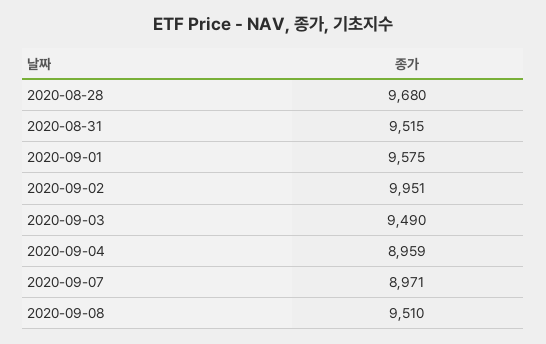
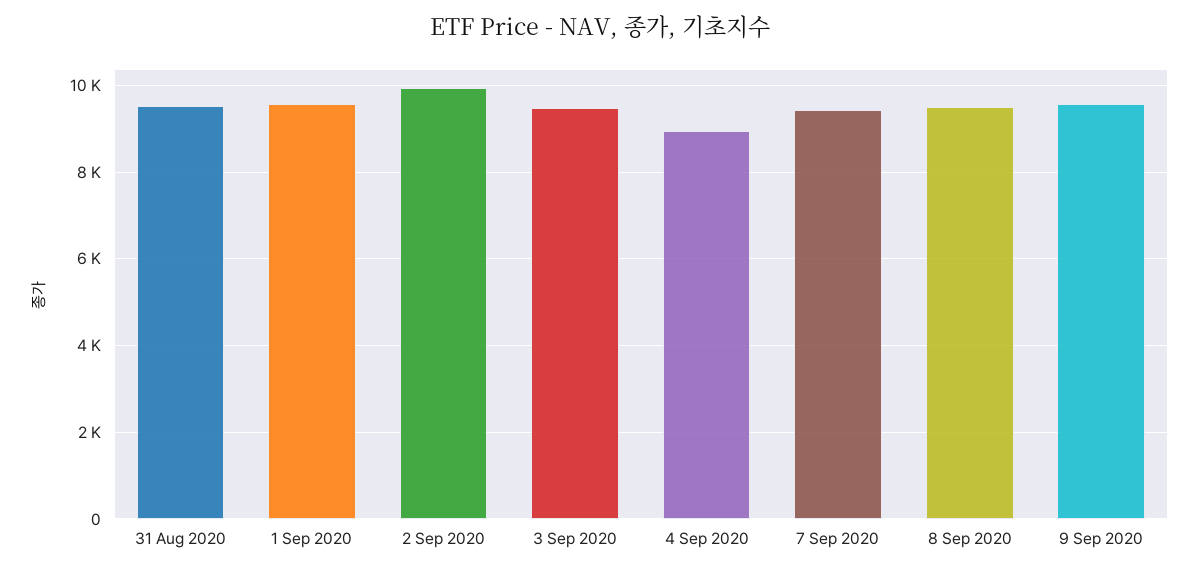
2020-08-28: 9680 -> none
2020-09-07: 8971 -> 9400
9 Sep 2020: none -> 9600

